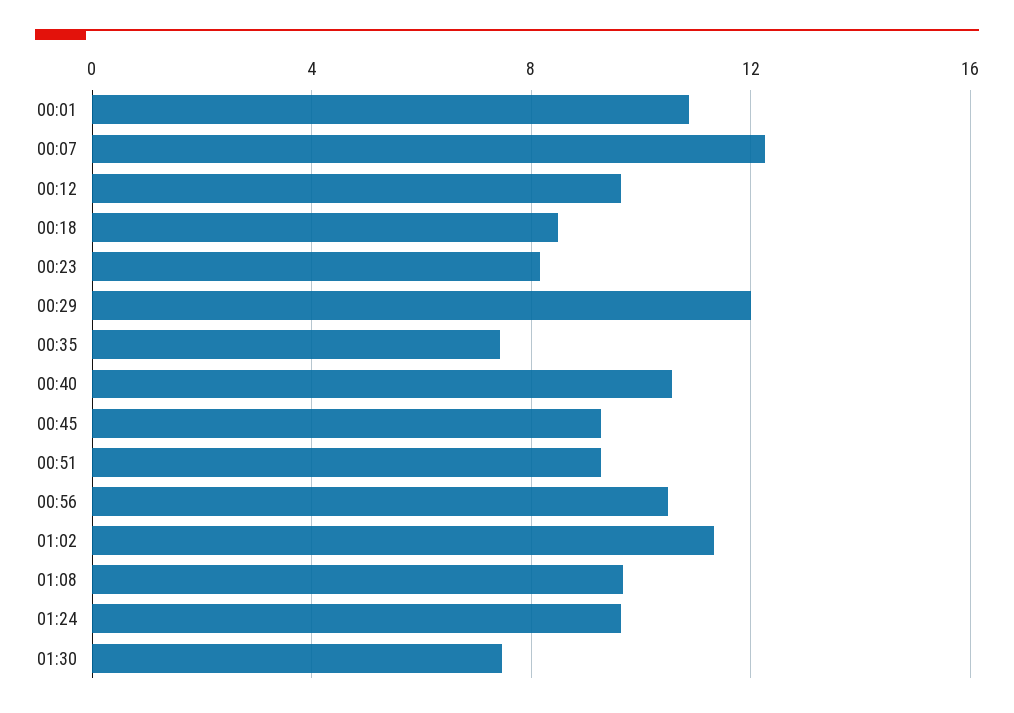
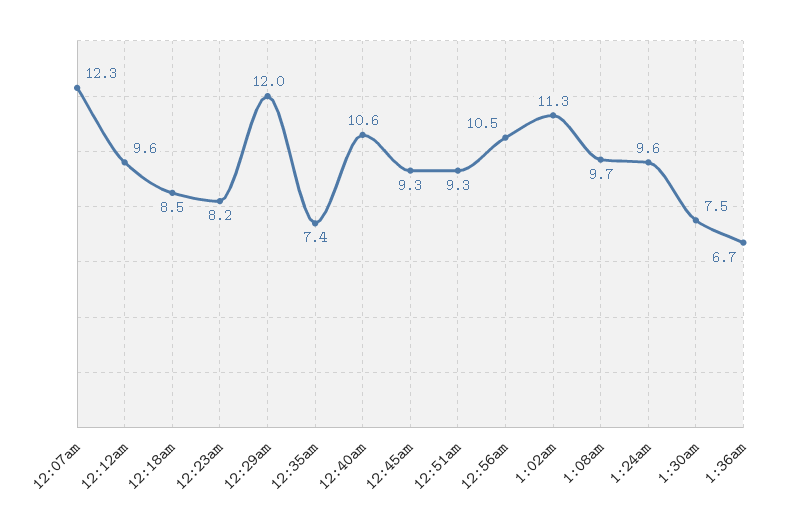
00:01: 11 -> none
1:36am: none -> 6.7

